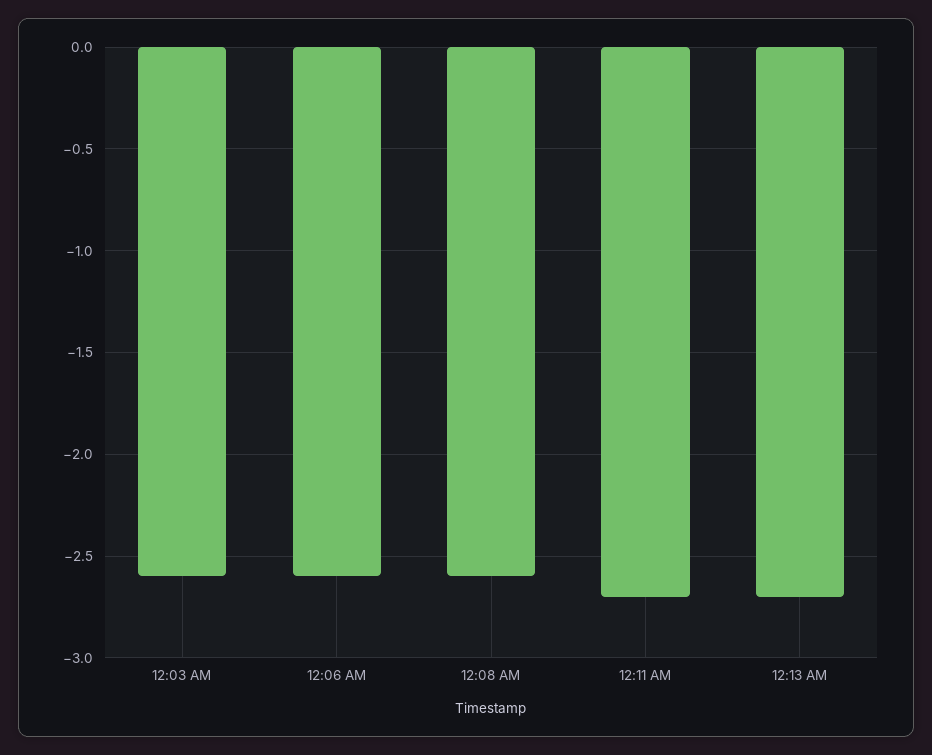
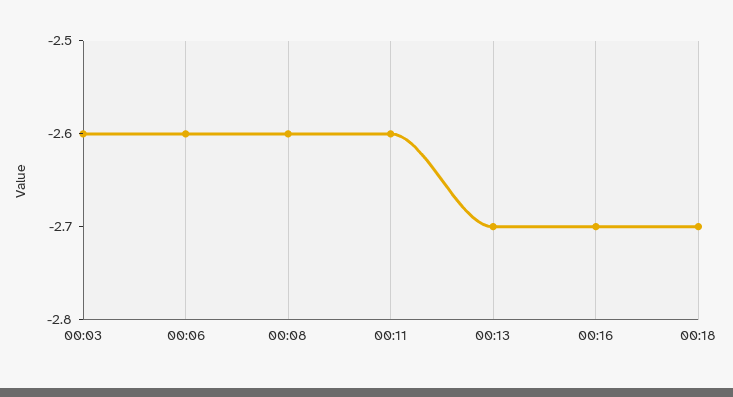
12:11 AM: -2.7 -> -2.6
00:16: none -> -2.7
00:18: none -> -2.7

